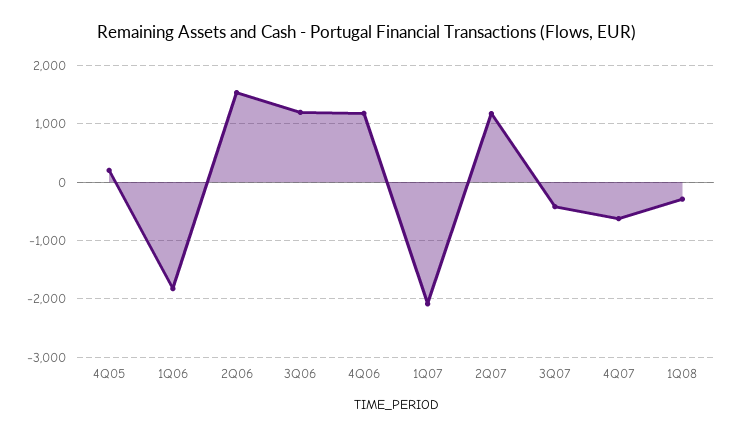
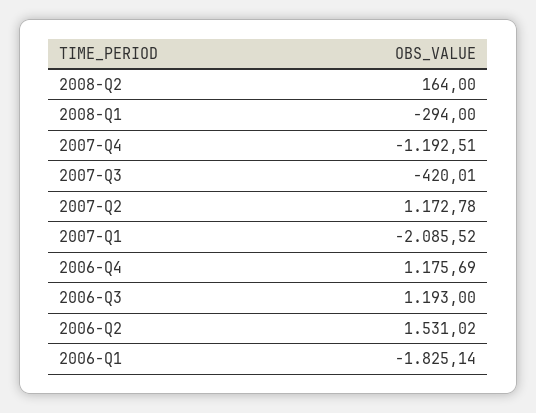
4Q05: 200 -> none
4Q07: -600 -> -1192.51
2008-Q2: none -> 164

